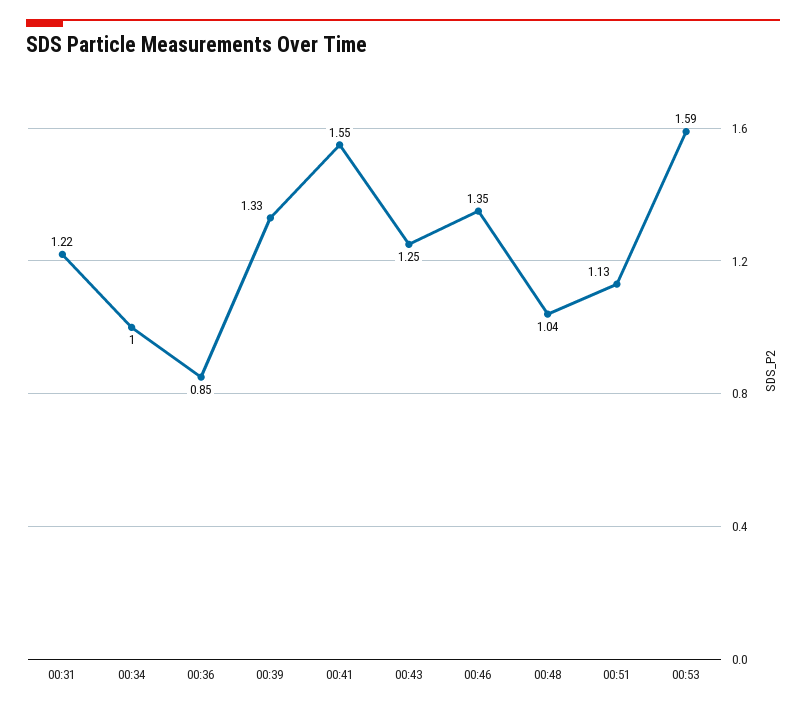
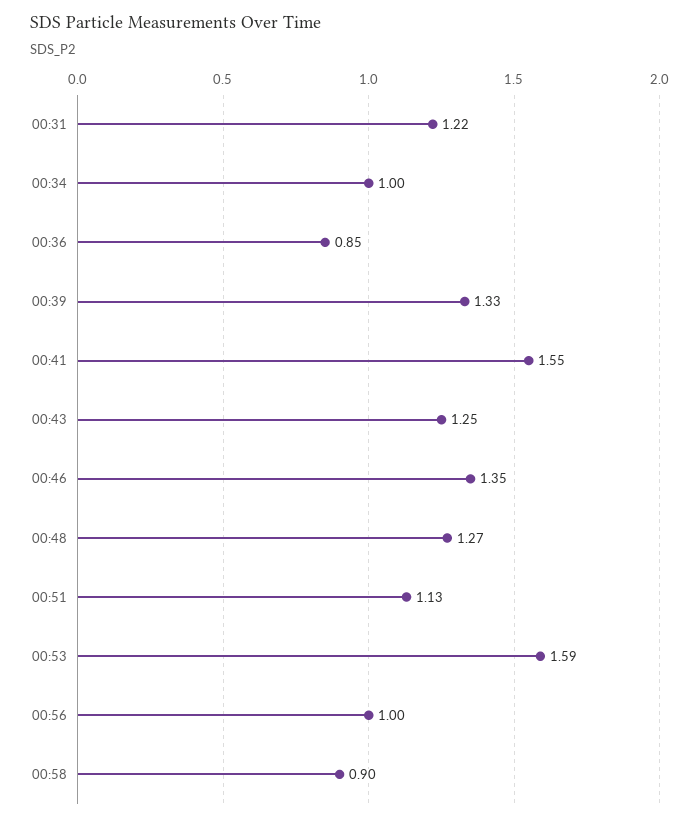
00:48: 1.04 -> 1.27
00:56: none -> 1
00:58: none -> 0.9

